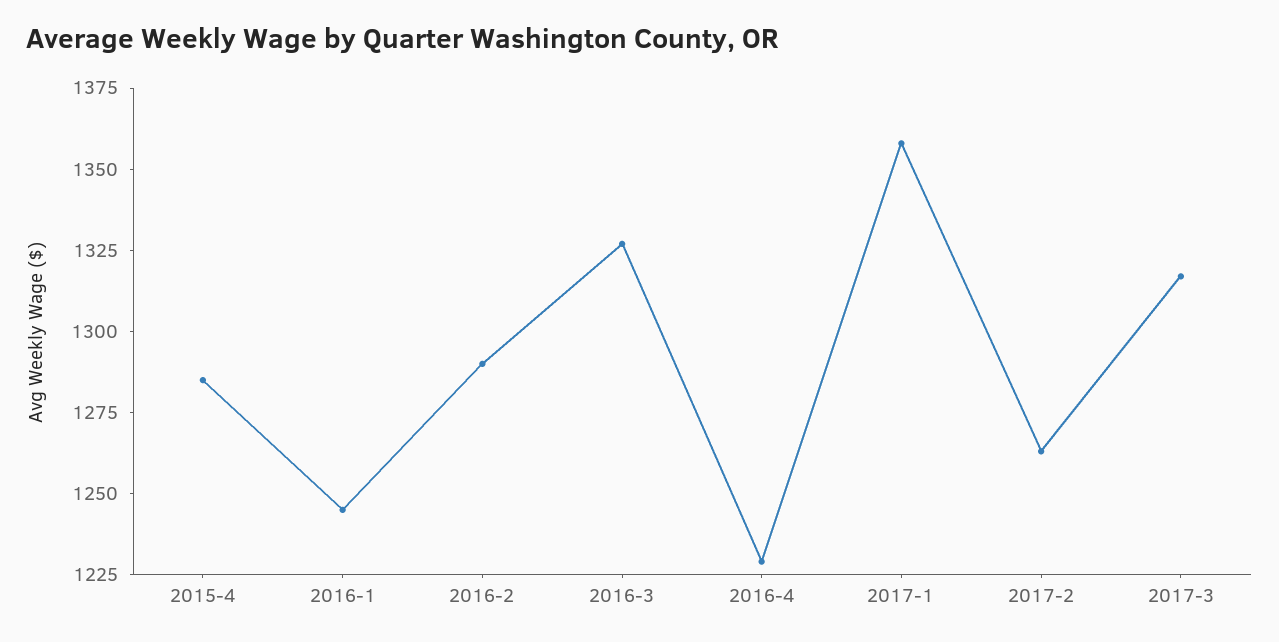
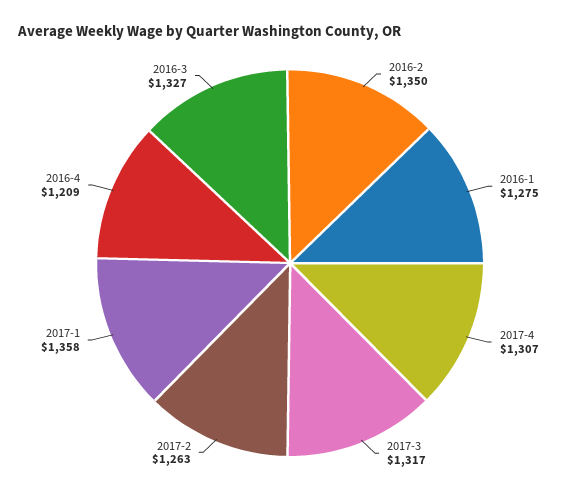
2015-4: 1285 -> none
2016-1: 1245 -> 1275
2016-2: 1290 -> 1350
2016-4: 1230 -> 1209
2017-4: none -> 1307

